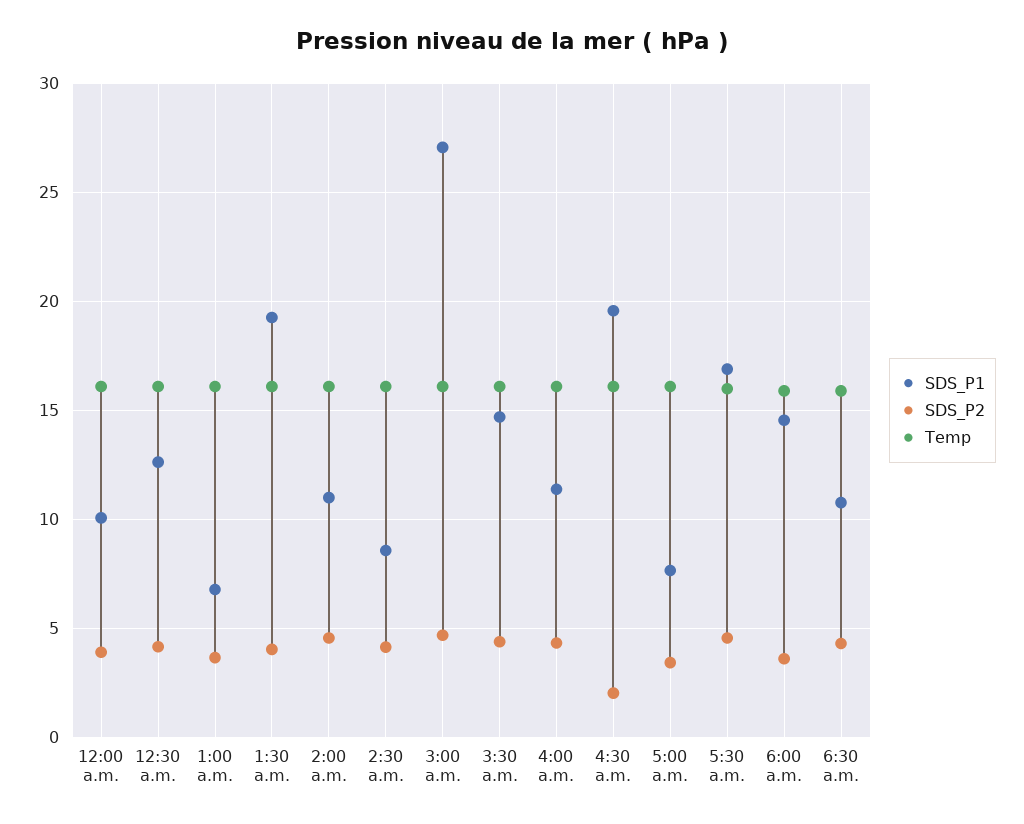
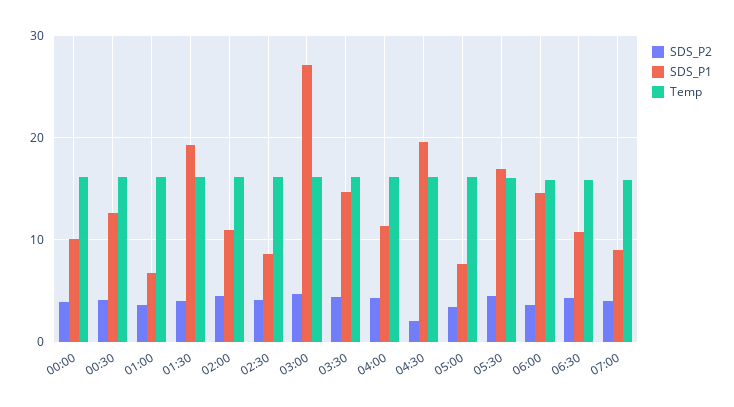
SDS_P2, 07:00: none -> 4
SDS_P1, 07:00: none -> 9
Temp, 07:00: none -> 16

